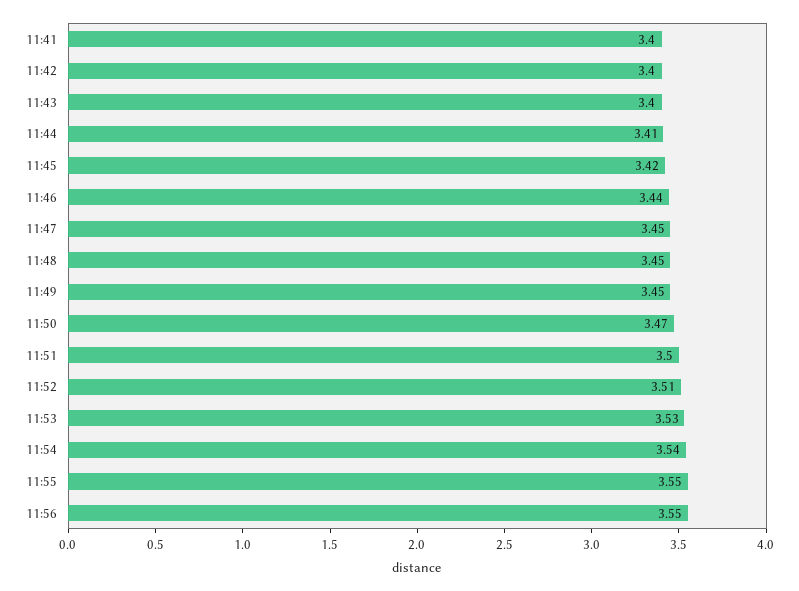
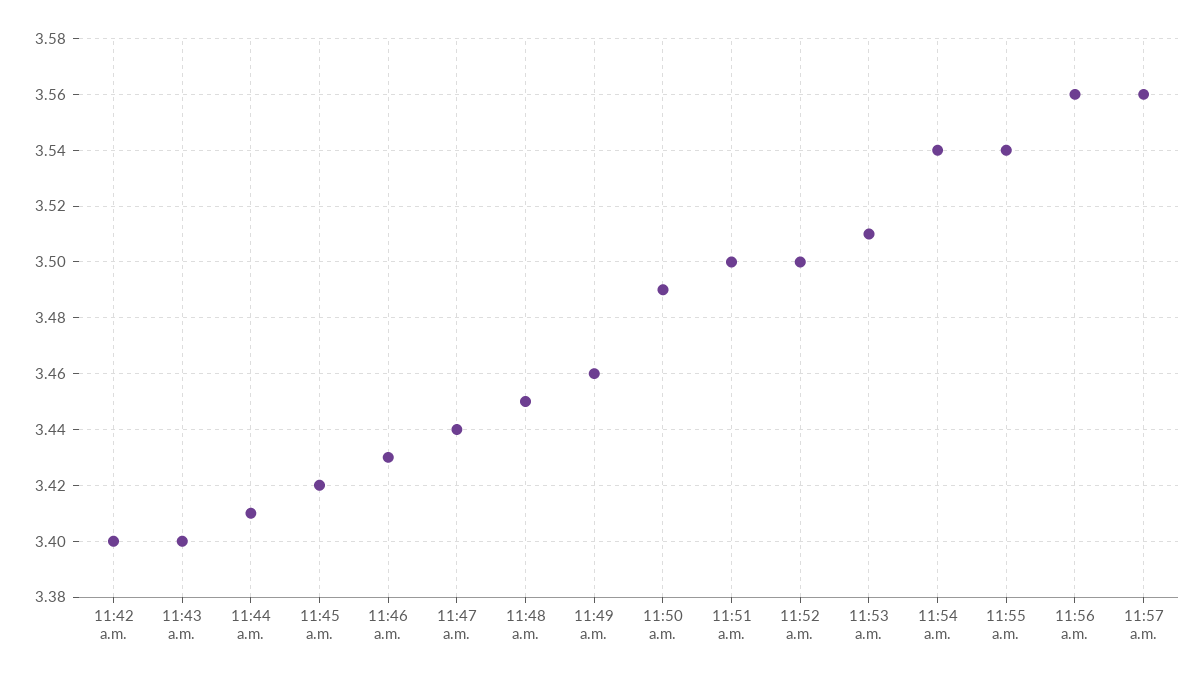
11:41: 3.4 -> none
11:46: 3.44 -> 3.43
11:47: 3.45 -> 3.44
11:49: 3.45 -> 3.46
11:50: 3.47 -> 3.49
11:52: 3.51 -> 3.5
11:53: 3.53 -> 3.51
11:55: 3.55 -> 3.54
11:56: 3.55 -> 3.56
11:57 a.m.: none -> 3.56

